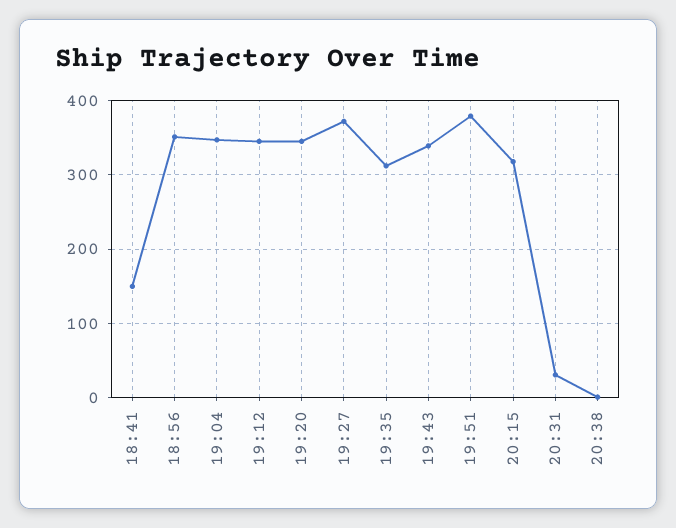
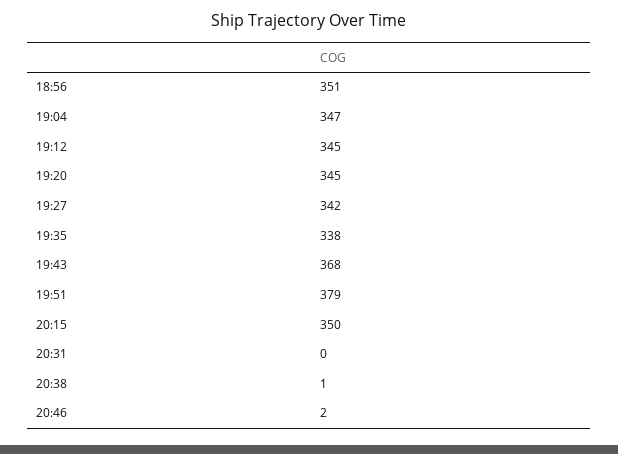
18:41: 150 -> none
19:27: 370 -> 342
19:35: 310 -> 338
19:43: 340 -> 368
20:15: 320 -> 350
20:31: 30 -> 0
20:46: none -> 2

